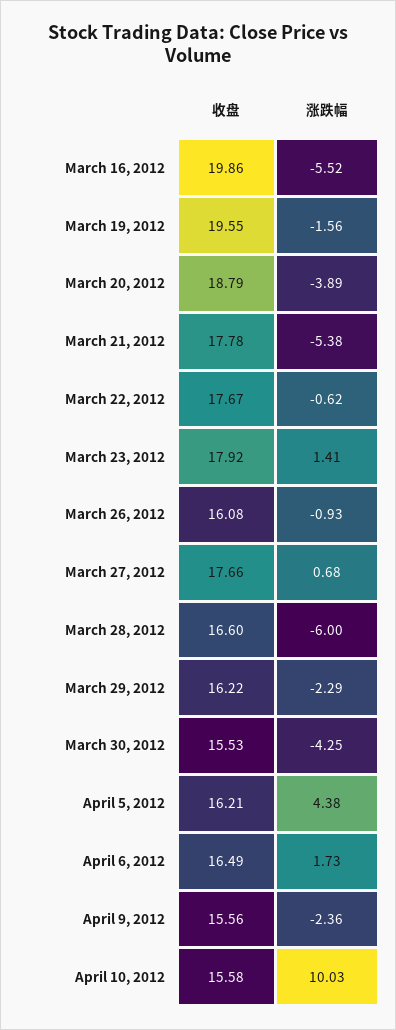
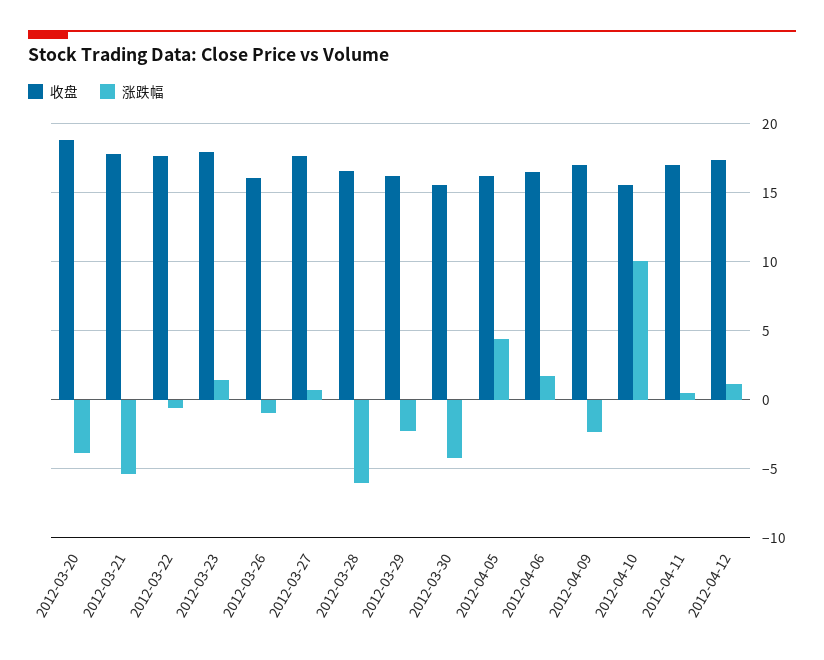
收盘, March 16, 2012: 19.86 -> none
涨跌幅, March 16, 2012: -5.52 -> none
收盘, March 19, 2012: 19.55 -> none
涨跌幅, March 19, 2012: -1.56 -> none
收盘, April 9, 2012: 15.56 -> 17
收盘, 2012-04-11: none -> 17
涨跌幅, 2012-04-11: none -> 0.5
收盘, 2012-04-12: none -> 17.5
涨跌幅, 2012-04-12: none -> 1

